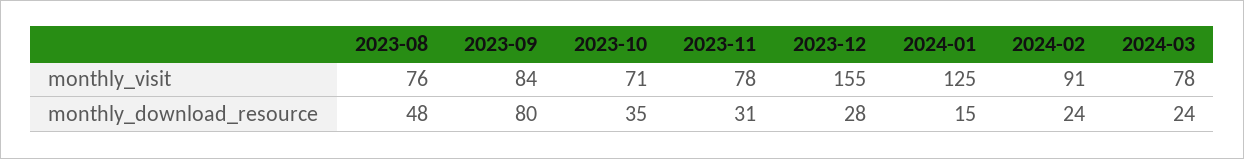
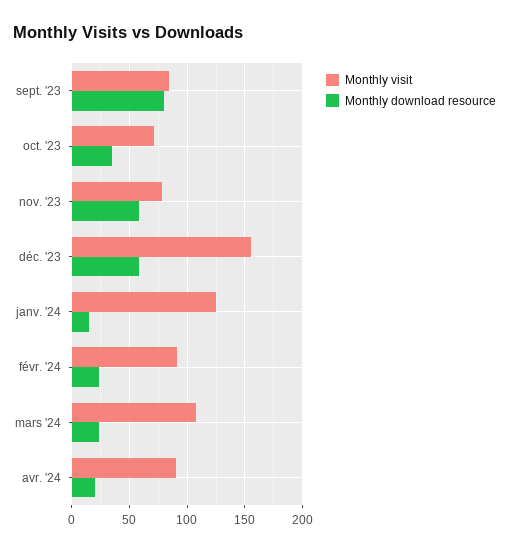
monthly_visit, 2023-08: 76 -> none
monthly_visit, 2024-03: 78 -> 110
monthly_download_resource, 2023-08: 48 -> none
monthly_download_resource, 2023-11: 31 -> 60
monthly_download_resource, 2023-12: 28 -> 60
monthly_visit, avr. '24: none -> 90
monthly_download_resource, avr. '24: none -> 20

